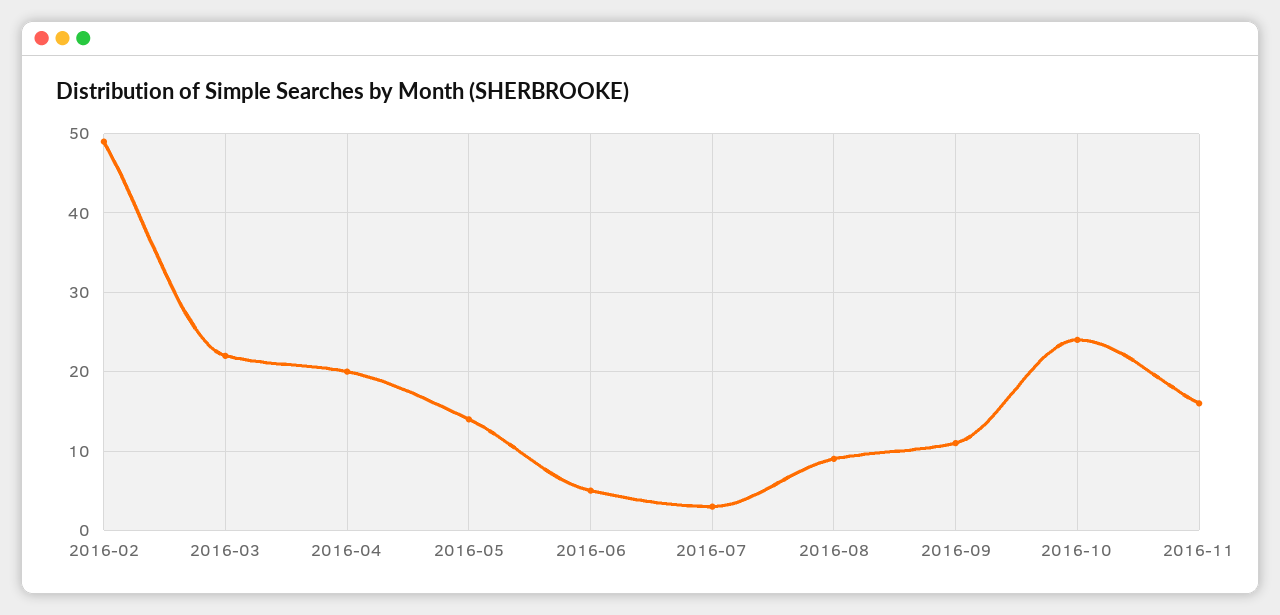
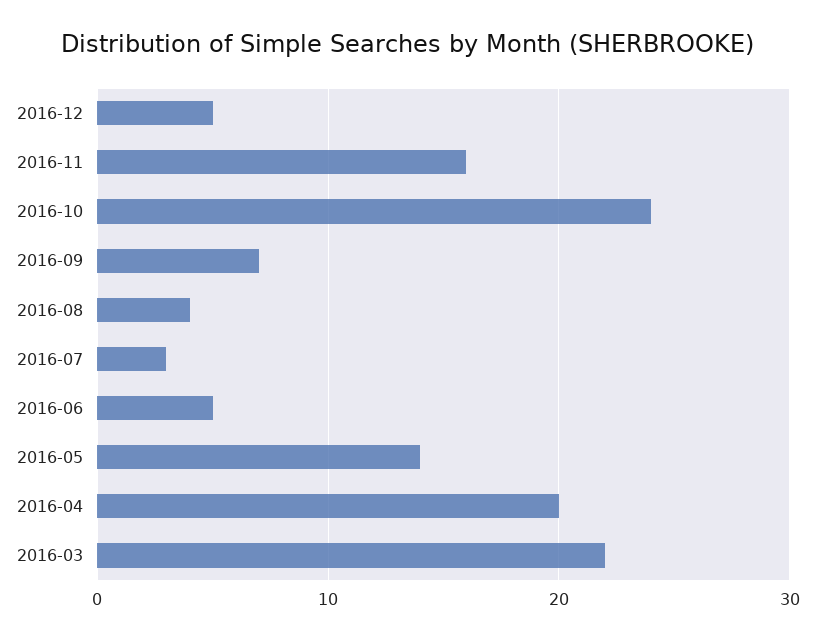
2016-02: 49 -> none
2016-08: 9 -> 4
2016-09: 11 -> 7
2016-12: none -> 5

